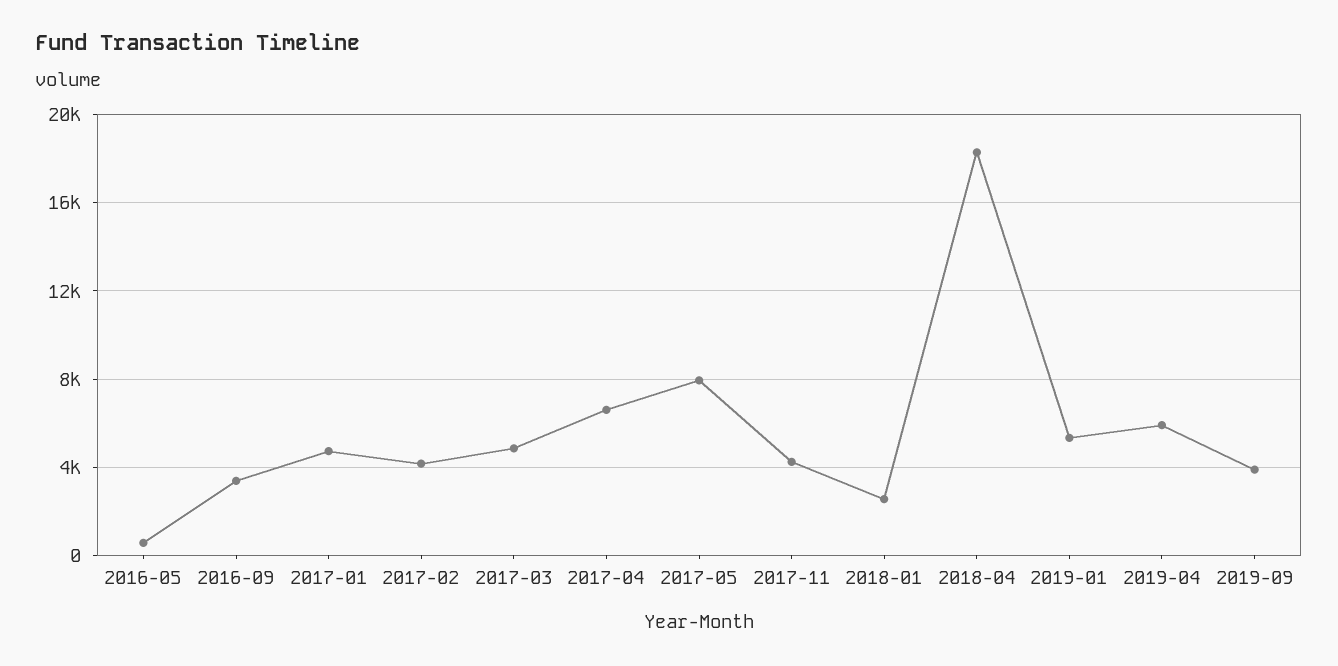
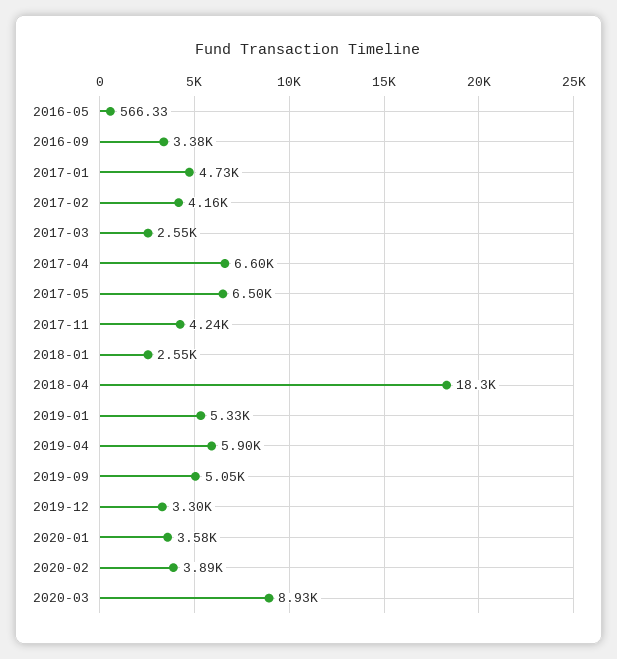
2017-03: 5000 -> 2550
2017-05: 8000 -> 6500
2019-09: 4000 -> 5050
2019-12: none -> 3300
2020-01: none -> 3580
2020-02: none -> 3890
2020-03: none -> 8930

